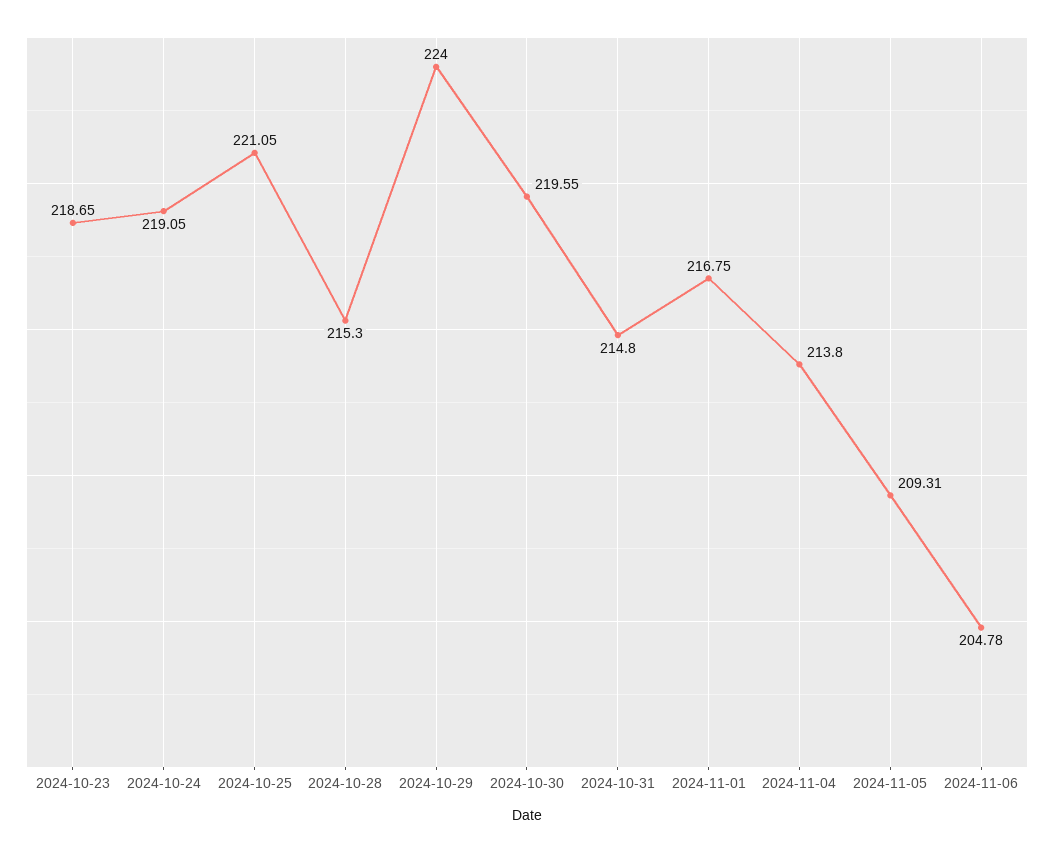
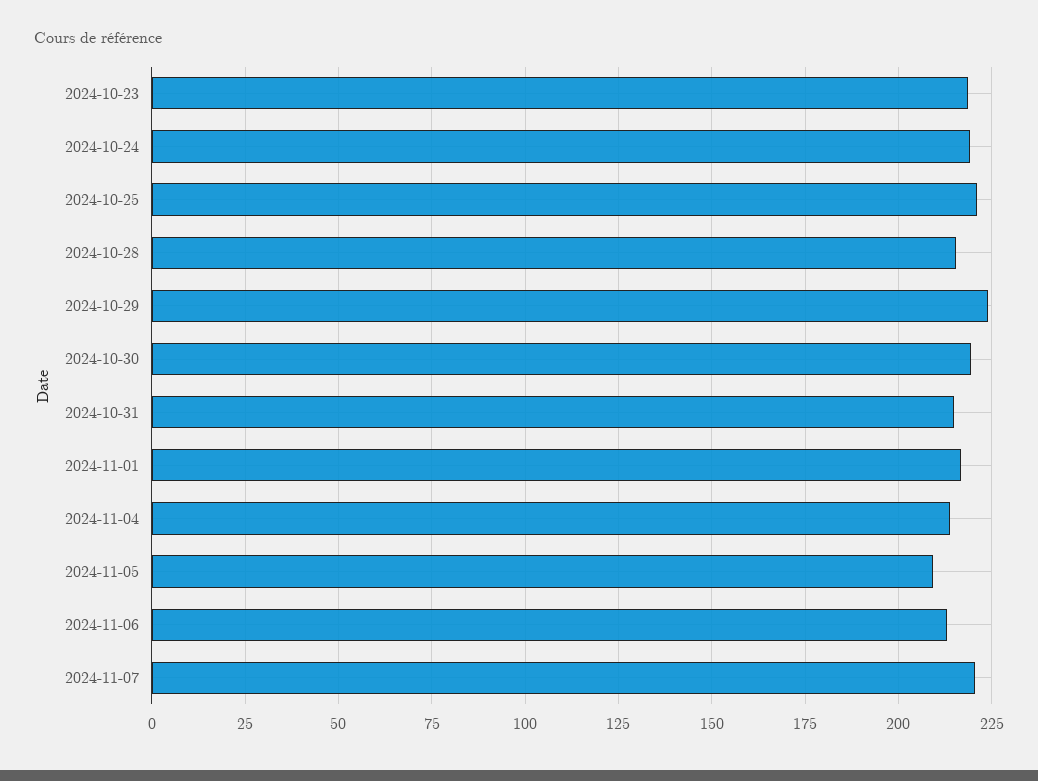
2024-11-06: 204.78 -> 212.5
2024-11-07: none -> 220

